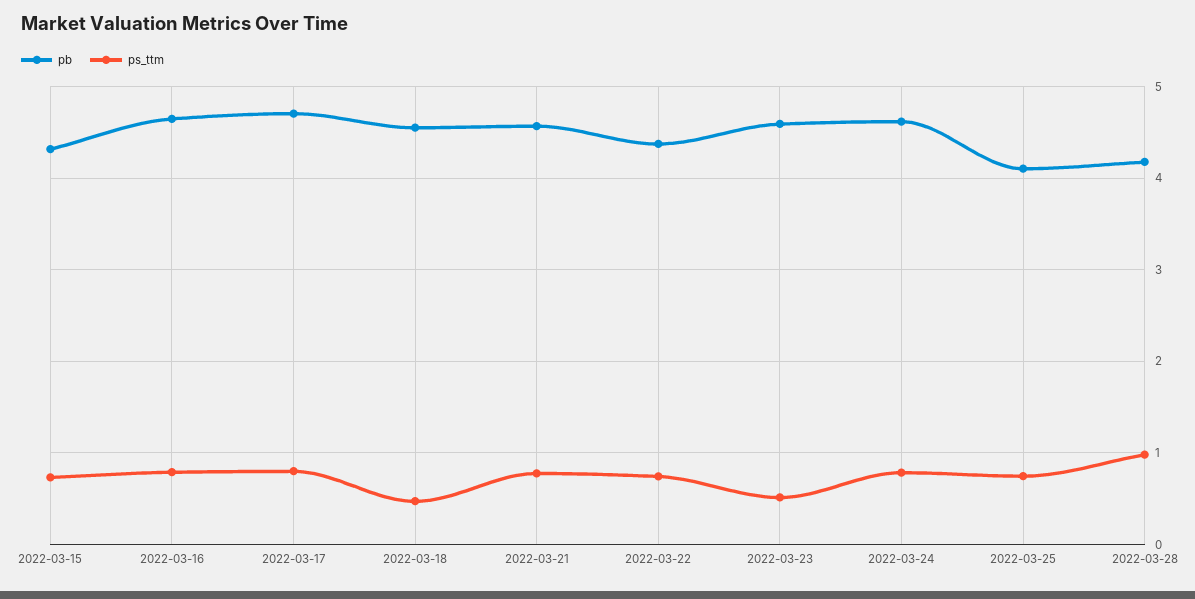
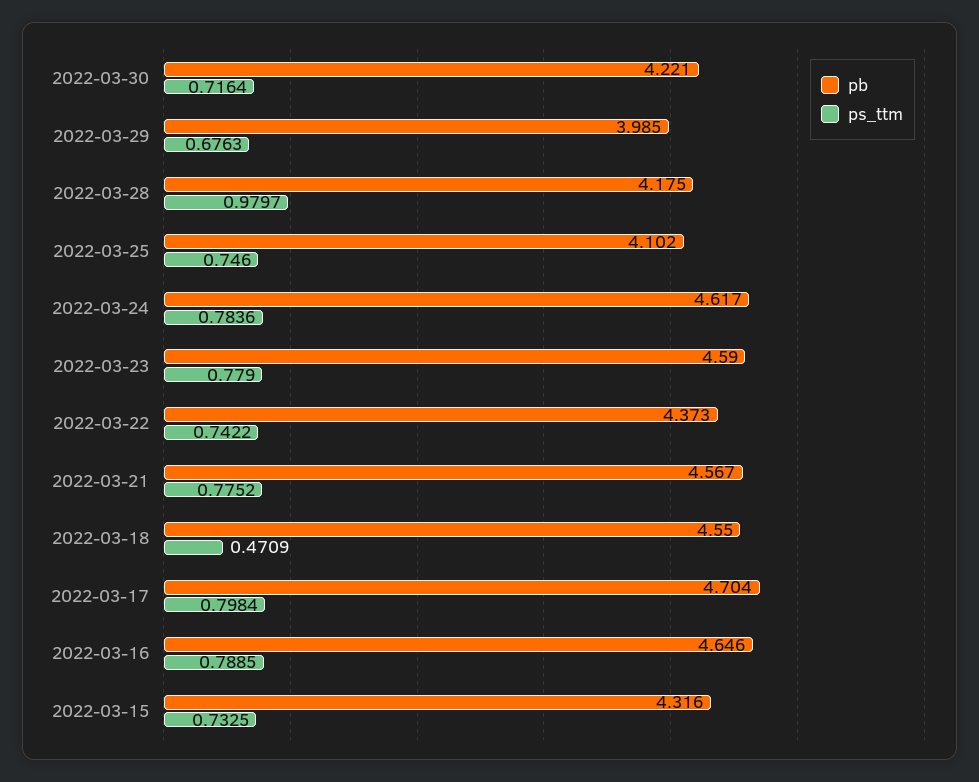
ps_ttm, 2022-03-23: 0.5 -> 0.779
pb, 2022-03-30: none -> 4.221
ps_ttm, 2022-03-30: none -> 0.7164
pb, 2022-03-29: none -> 3.985
ps_ttm, 2022-03-29: none -> 0.6763

